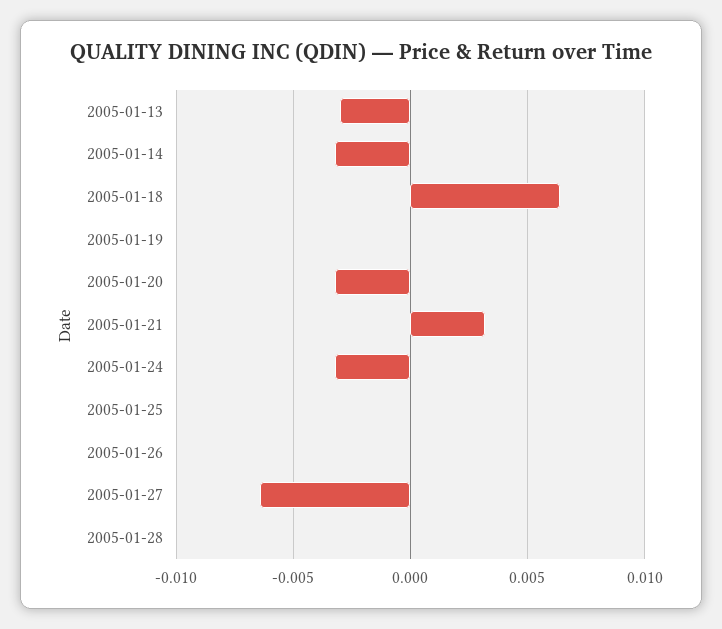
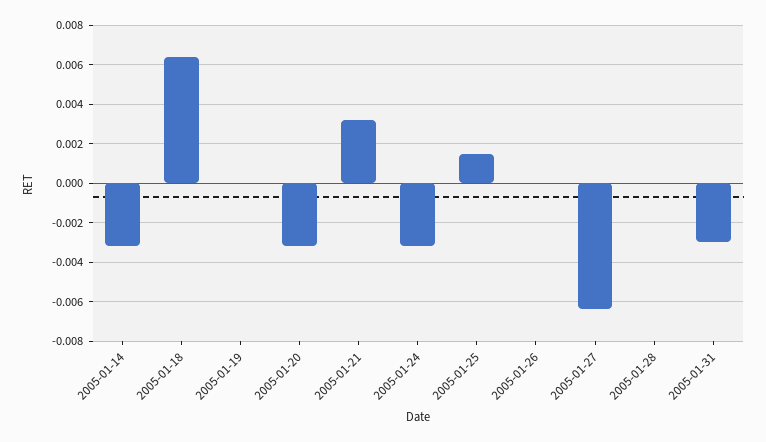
2005-01-13: -0.003 -> none
2005-01-25: 0 -> 0.0015
2005-01-31: none -> -0.003

